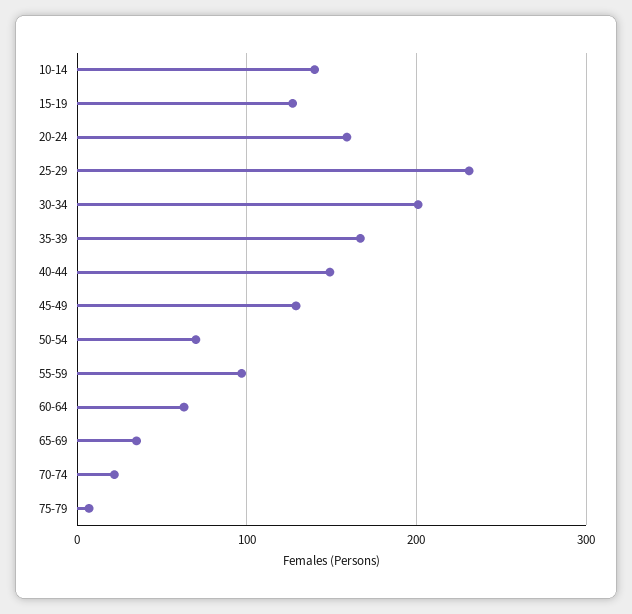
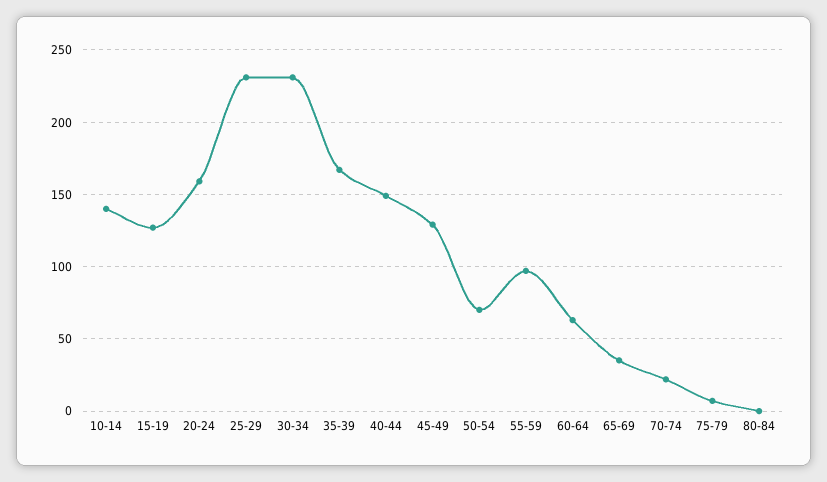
30-34: 200 -> 230
80-84: none -> 0

